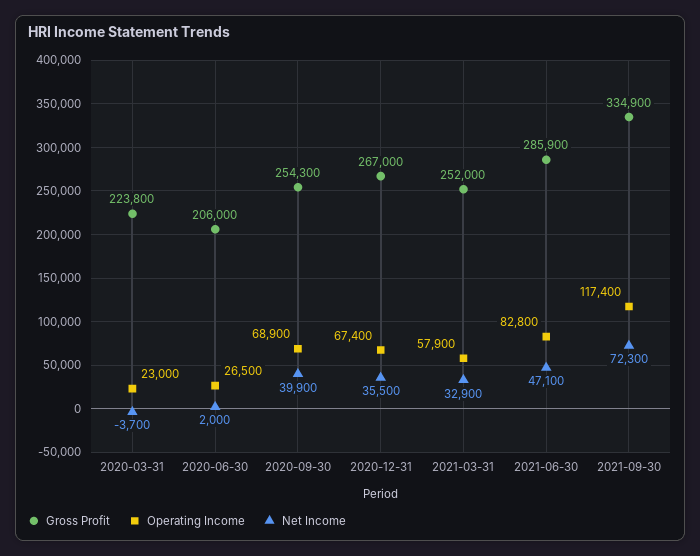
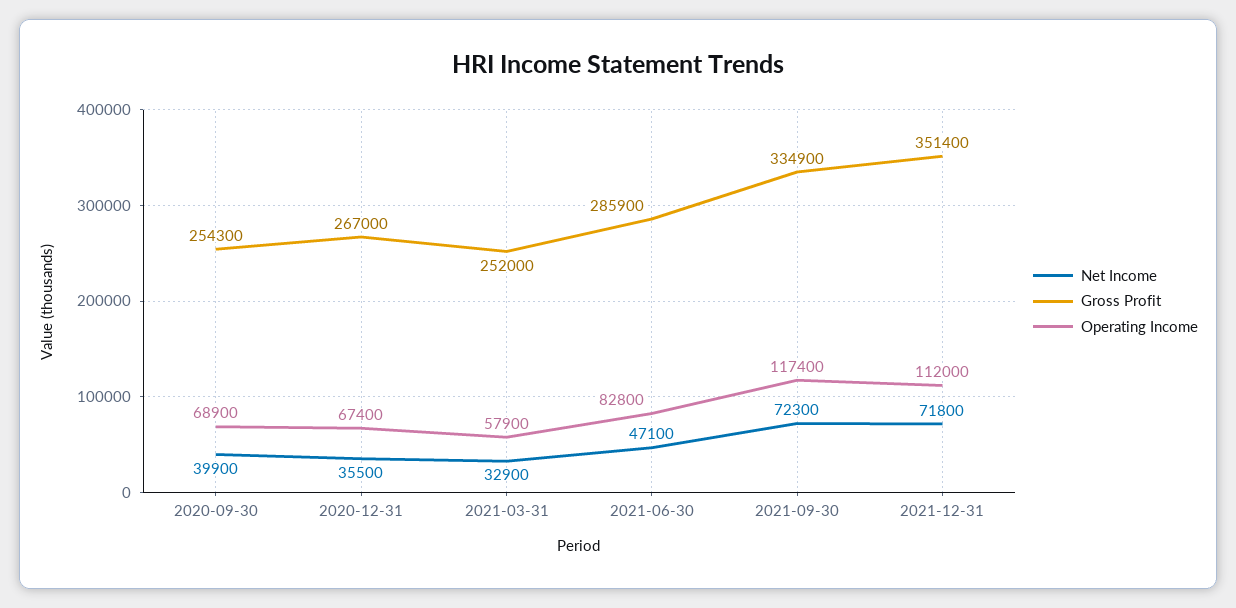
Gross Profit, 2020-03-31: 223800 -> none
Operating Income, 2020-03-31: 23000 -> none
Net Income, 2020-03-31: -3700 -> none
Gross Profit, 2020-06-30: 206000 -> none
Operating Income, 2020-06-30: 26500 -> none
Net Income, 2020-06-30: 2000 -> none
Net Income, 2021-12-31: none -> 71800
Gross Profit, 2021-12-31: none -> 351400
Operating Income, 2021-12-31: none -> 112000

